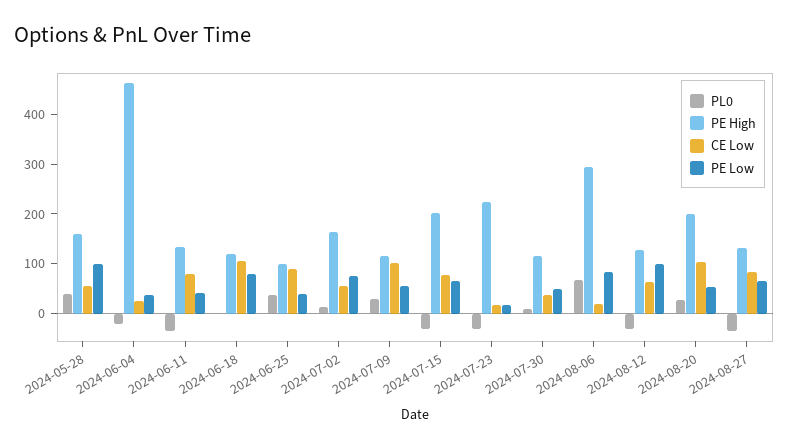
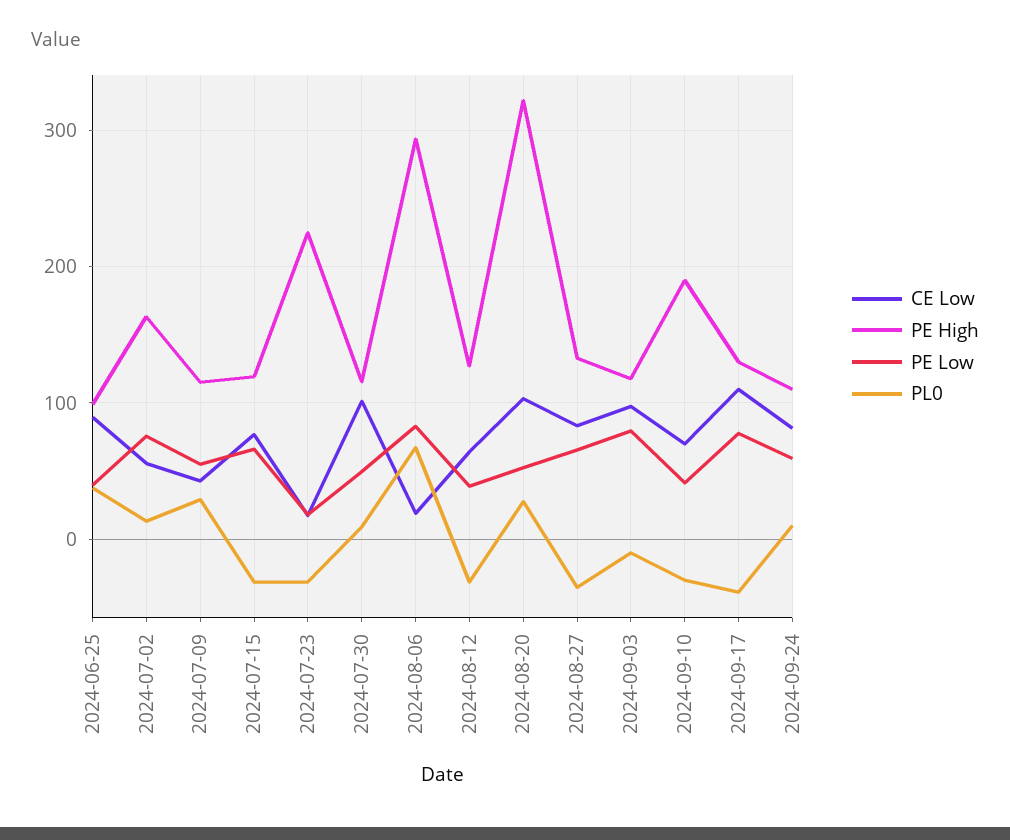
PL0, 2024-05-28: 40 -> none
PE High, 2024-05-28: 160 -> none
CE Low, 2024-05-28: 60 -> none
PE Low, 2024-05-28: 100 -> none
PL0, 2024-06-04: -20 -> none
PE High, 2024-06-04: 460 -> none
CE Low, 2024-06-04: 20 -> none
PE Low, 2024-06-04: 40 -> none
PL0, 2024-06-11: -40 -> none
PE High, 2024-06-11: 140 -> none
CE Low, 2024-06-11: 80 -> none
PE Low, 2024-06-11: 40 -> none
PL0, 2024-06-18: 0 -> none
PE High, 2024-06-18: 120 -> none
CE Low, 2024-06-18: 100 -> none
PE Low, 2024-06-18: 80 -> none
CE Low, 2024-07-09: 100 -> 40
PE High, 2024-07-15: 200 -> 120
CE Low, 2024-07-30: 40 -> 100
PE Low, 2024-08-12: 100 -> 40
PE High, 2024-08-20: 200 -> 320
CE Low, 2024-09-03: none -> 100
PE High, 2024-09-03: none -> 120
PE Low, 2024-09-03: none -> 80
PL0, 2024-09-03: none -> -10
CE Low, 2024-09-10: none -> 70
PE High, 2024-09-10: none -> 190
PE Low, 2024-09-10: none -> 40
PL0, 2024-09-10: none -> -30
CE Low, 2024-09-17: none -> 110
PE High, 2024-09-17: none -> 130
PE Low, 2024-09-17: none -> 80
PL0, 2024-09-17: none -> -40
CE Low, 2024-09-24: none -> 80
PE High, 2024-09-24: none -> 110
PE Low, 2024-09-24: none -> 60
PL0, 2024-09-24: none -> 10

